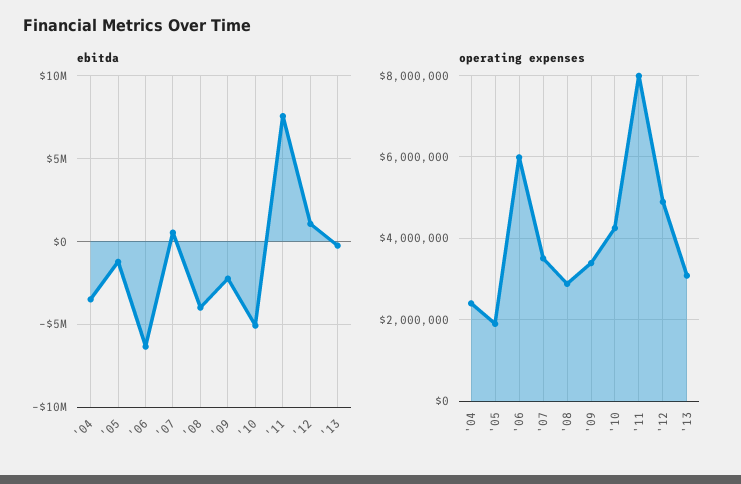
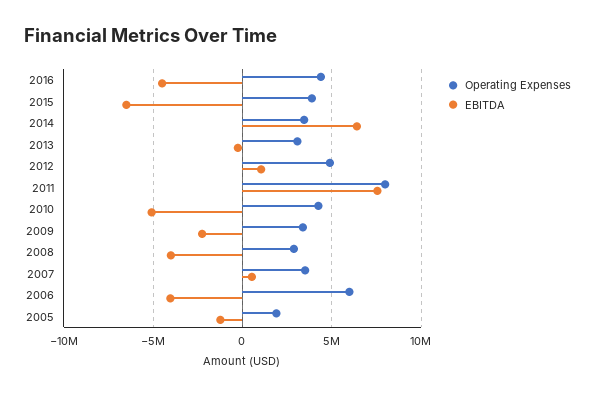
ebitda, '04: -3500000 -> none
ebitda, '06: -6500000 -> -4000000
operating expenses, '04: 2400000 -> none
operating expenses, 2016: none -> 4500000
ebitda, 2016: none -> -4500000
operating expenses, 2015: none -> 4000000
ebitda, 2015: none -> -6500000
operating expenses, 2014: none -> 3500000
ebitda, 2014: none -> 6500000

